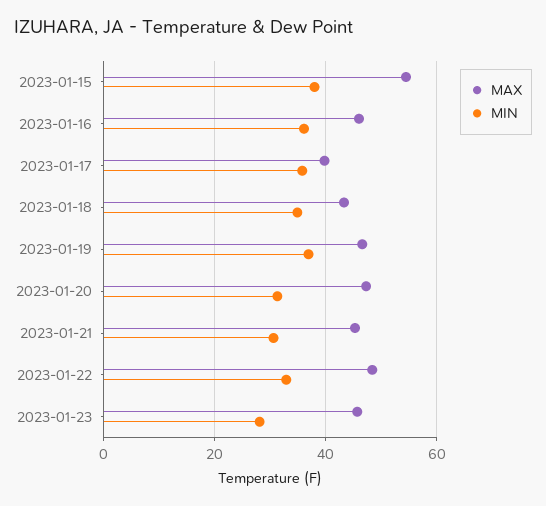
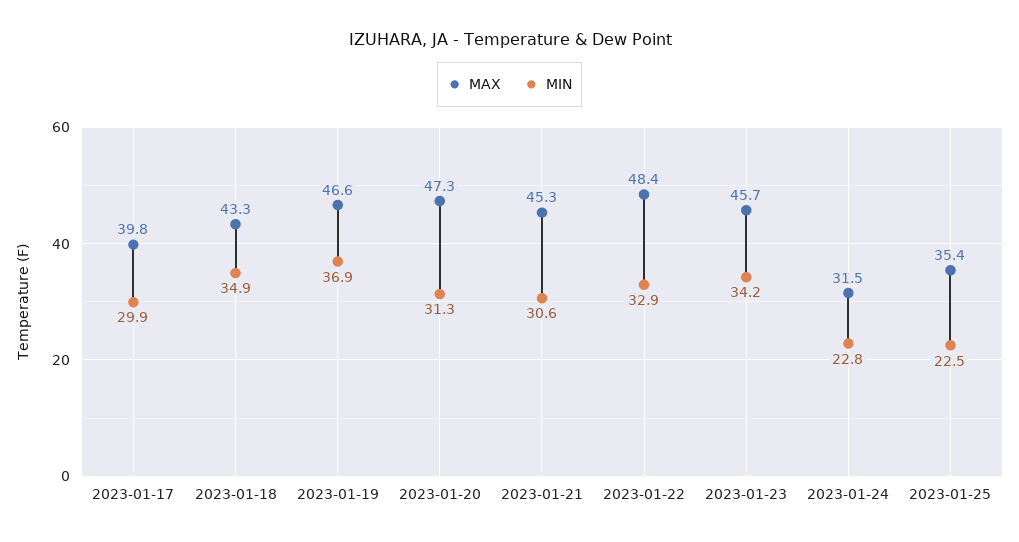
MAX, 2023-01-15: 54 -> none
MIN, 2023-01-15: 38 -> none
MAX, 2023-01-16: 46 -> none
MIN, 2023-01-16: 36 -> none
MIN, 2023-01-17: 36 -> 29.9
MIN, 2023-01-23: 28 -> 34.2
MAX, 2023-01-24: none -> 31.5
MIN, 2023-01-24: none -> 22.8
MAX, 2023-01-25: none -> 35.4
MIN, 2023-01-25: none -> 22.5

